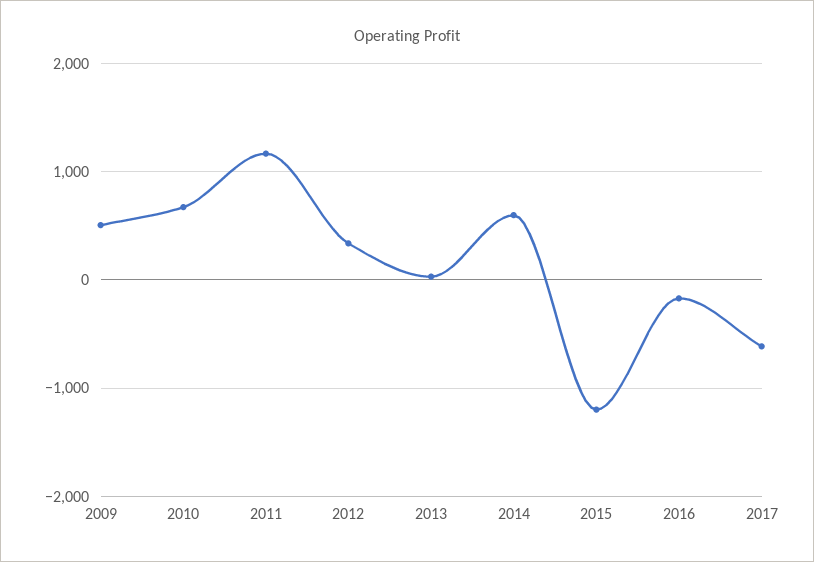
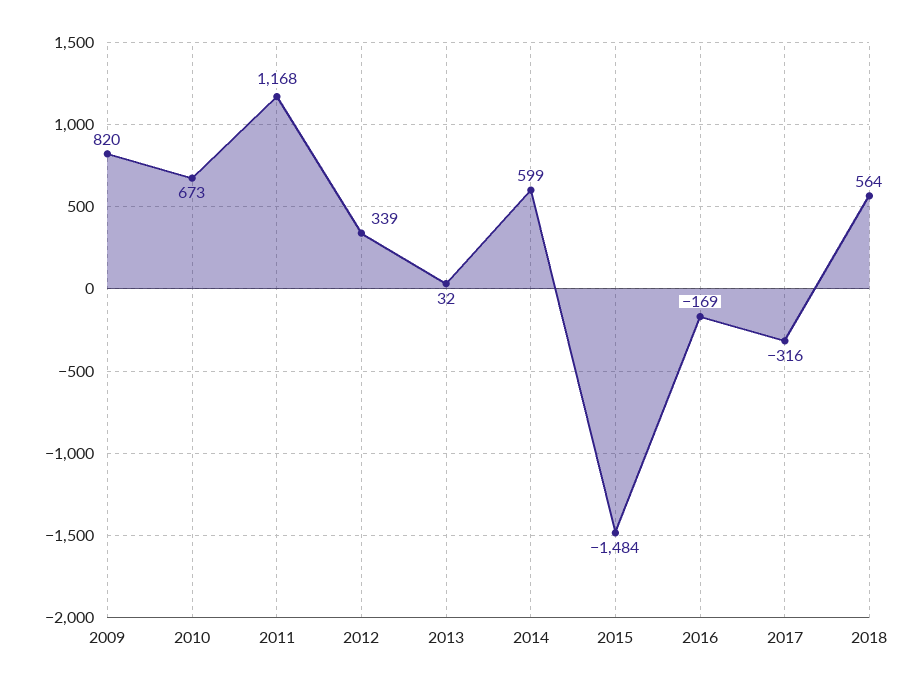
2009: 500 -> 820
2015: -1200 -> -1484
2017: -600 -> -316
2018: none -> 564

